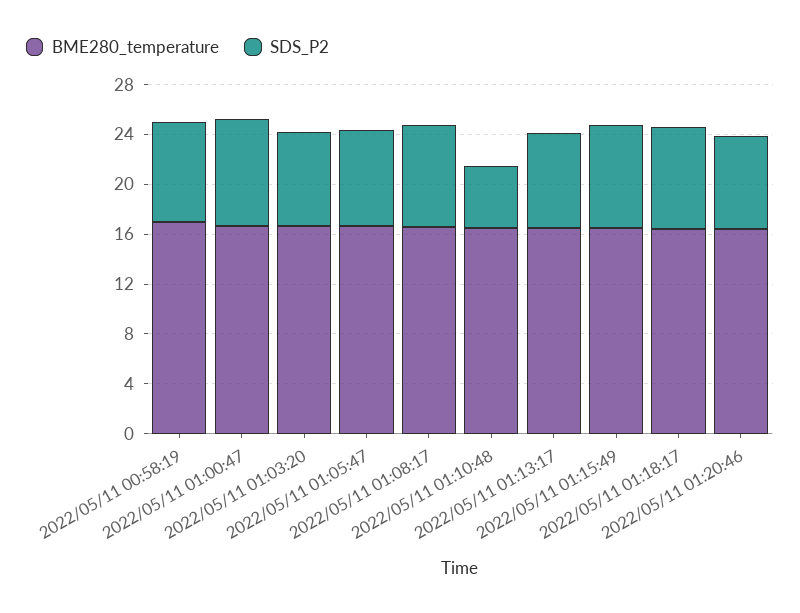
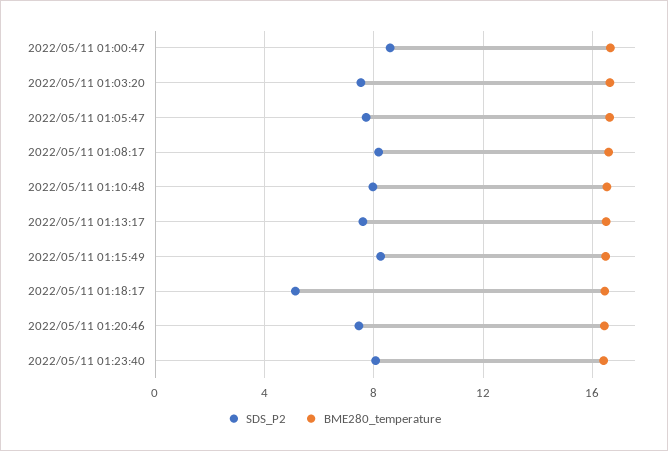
BME280_temperature, 2022/05/11 00:58:19: 17 -> none
SDS_P2, 2022/05/11 00:58:19: 8 -> none
SDS_P2, 2022/05/11 01:10:48: 5 -> 8
SDS_P2, 2022/05/11 01:18:17: 8 -> 5
SDS_P2, 2022/05/11 01:23:40: none -> 8
BME280_temperature, 2022/05/11 01:23:40: none -> 16.5

